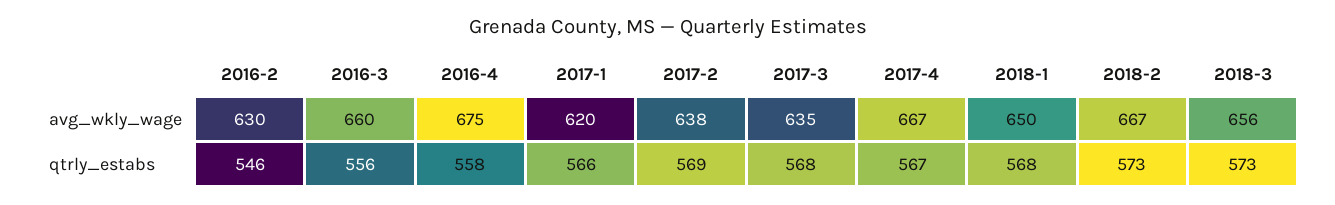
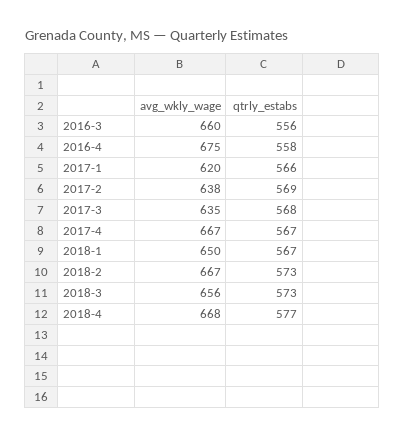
2016-2, avg_wkly_wage: 630 -> none
2016-2, qtrly_estabs: 546 -> none
2018-1, qtrly_estabs: 568 -> 567
2018-4, avg_wkly_wage: none -> 668
2018-4, qtrly_estabs: none -> 577

